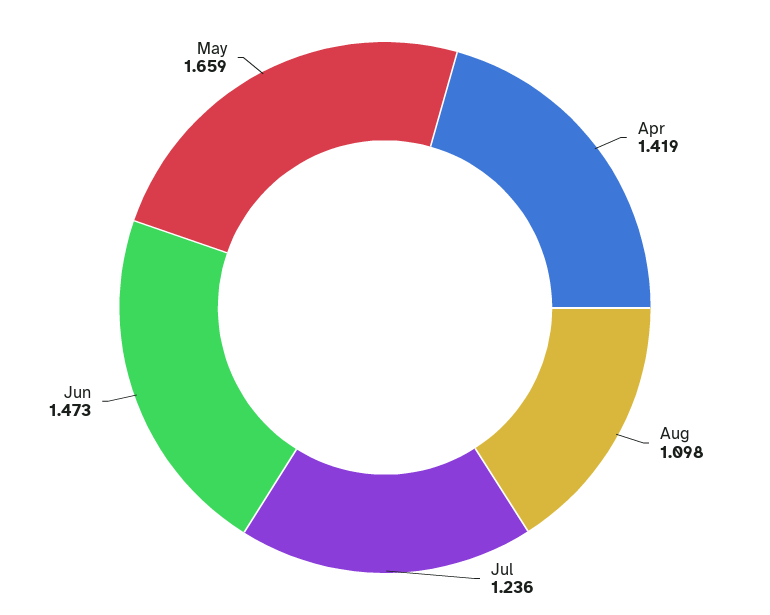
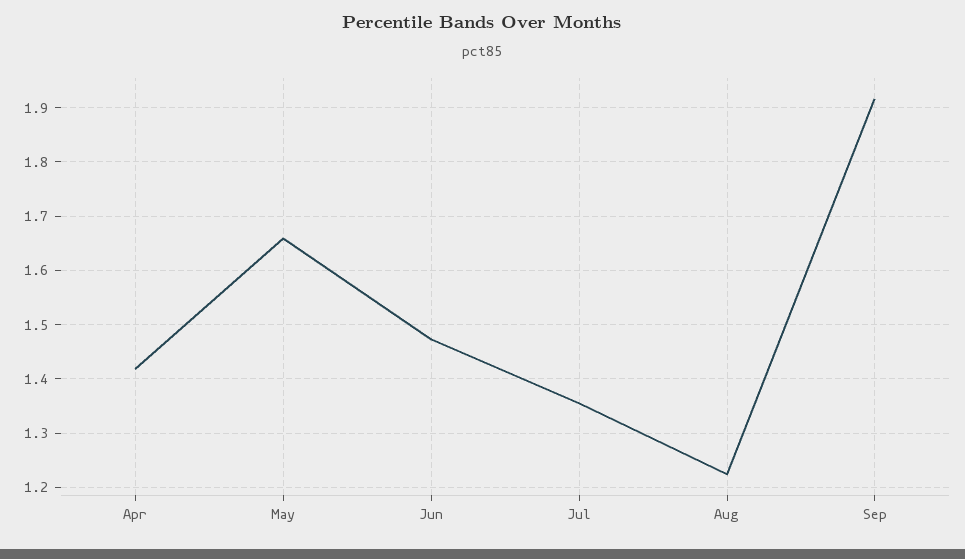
Aug: 1.098 -> 1.22
Jul: 1.236 -> 1.36
Sep: none -> 1.92

